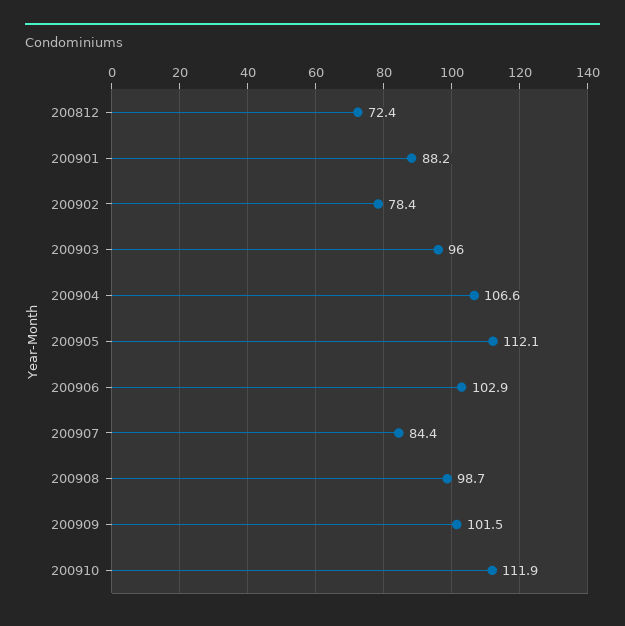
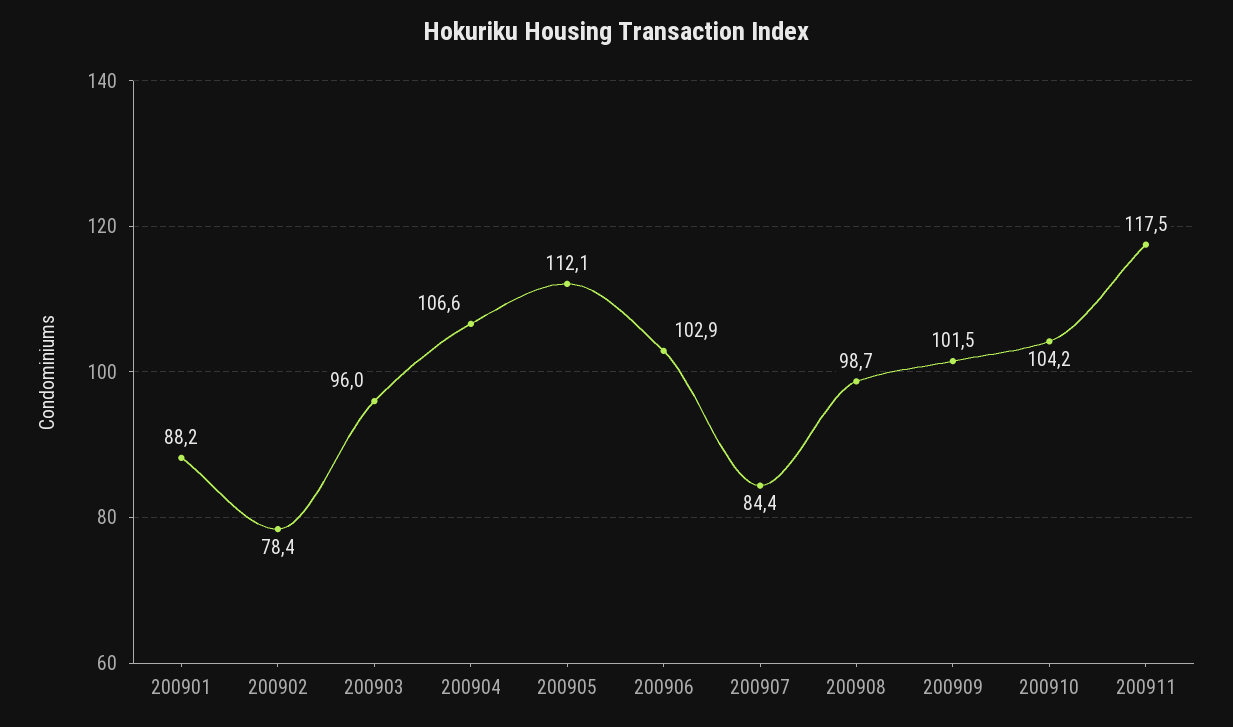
200812: 72.4 -> none
200910: 111.9 -> 104.2
200911: none -> 117.5

